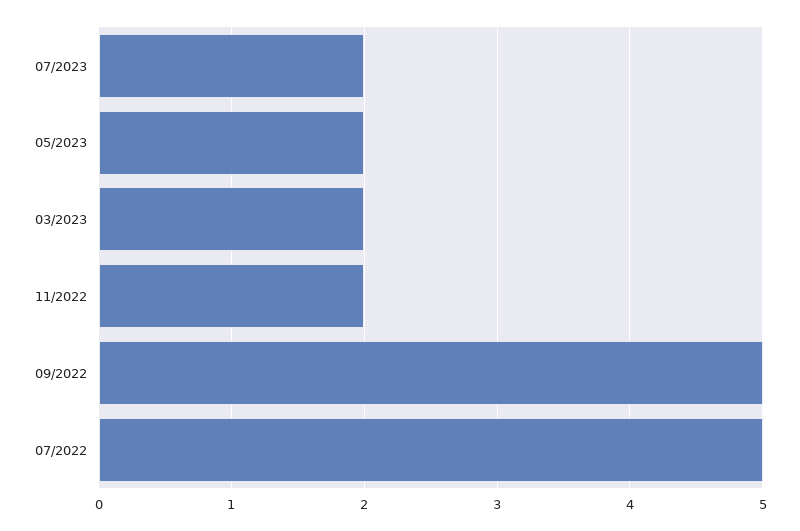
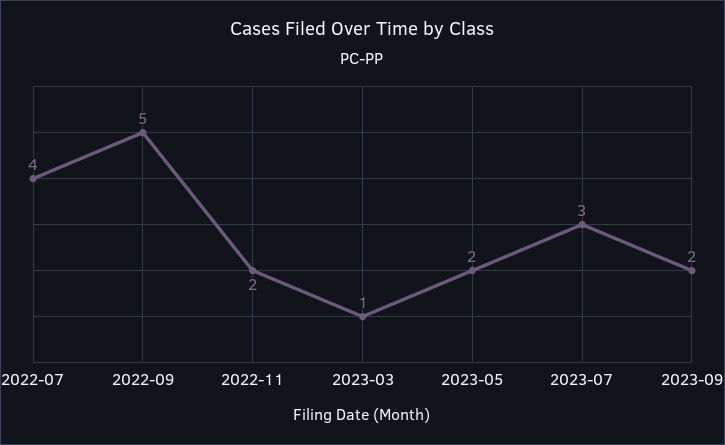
07/2023: 2 -> 3
03/2023: 2 -> 1
07/2022: 5 -> 4
2023-09: none -> 2

